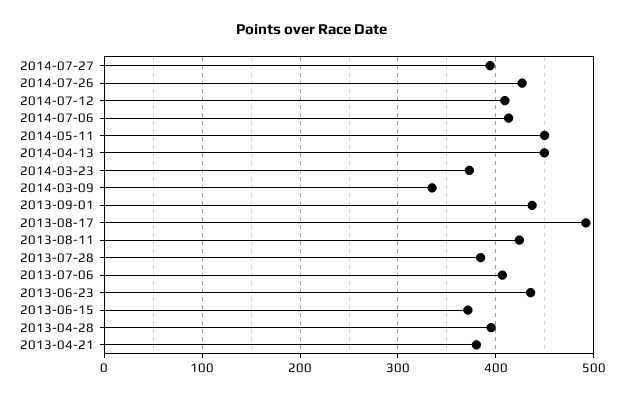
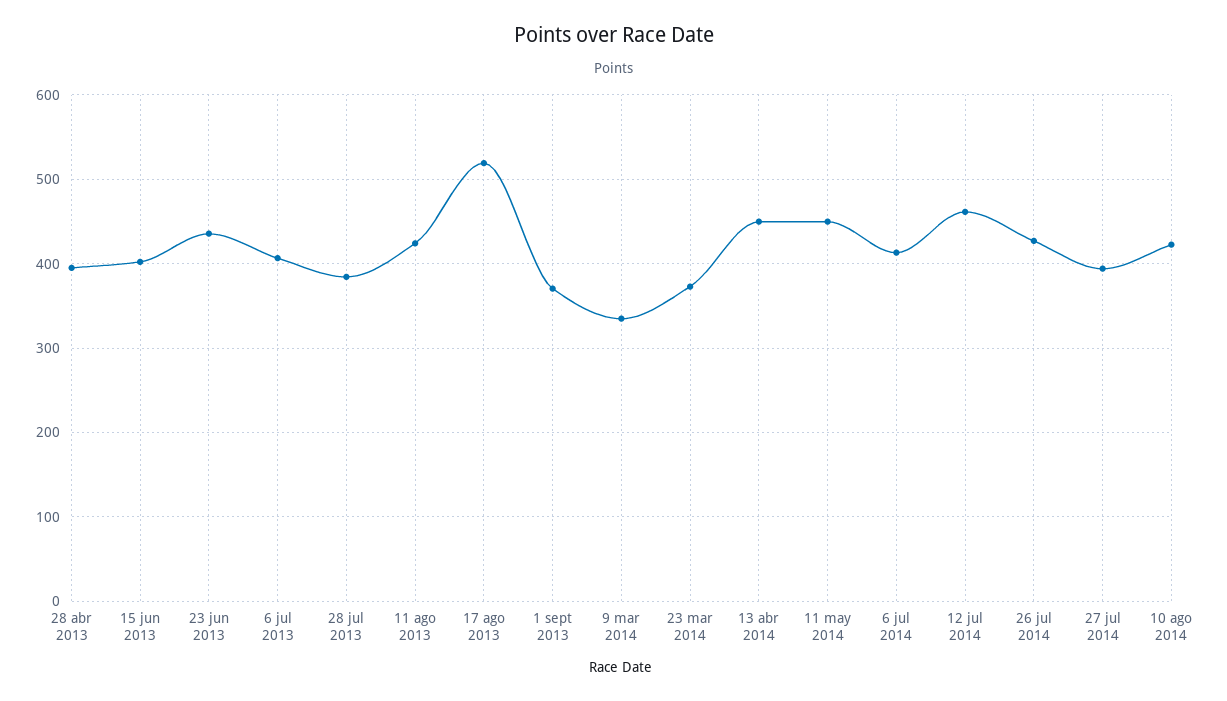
2014-07-12: 410 -> 460
2013-09-01: 440 -> 370
2013-08-17: 490 -> 520
2013-06-15: 370 -> 400
2013-04-21: 380 -> none
10 ago 2014: none -> 420

